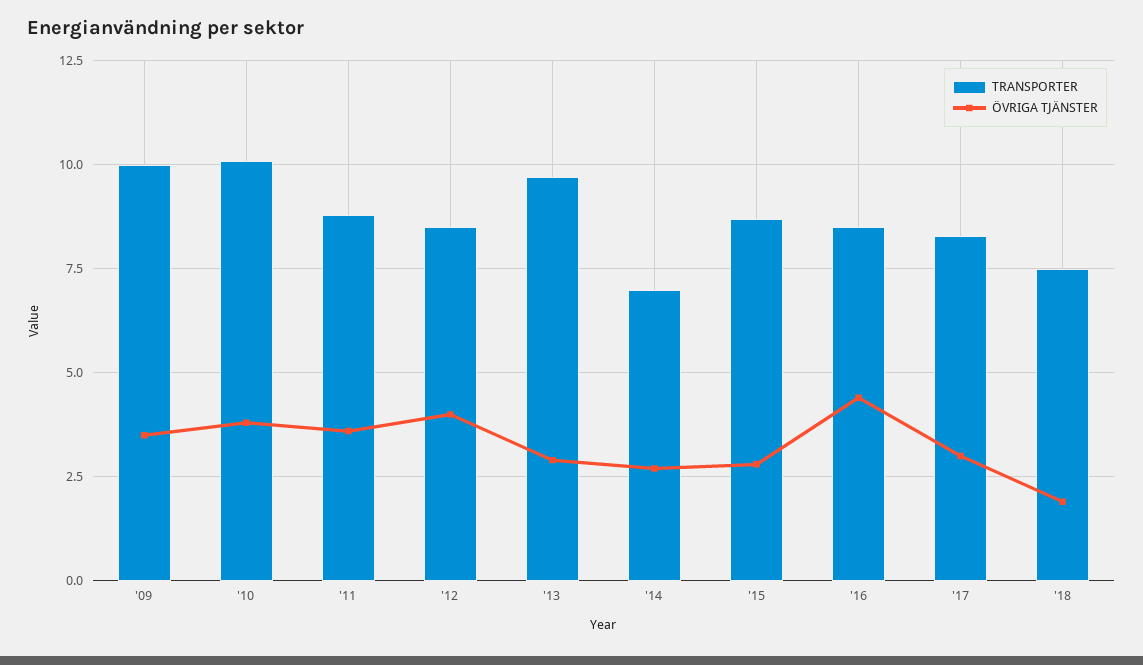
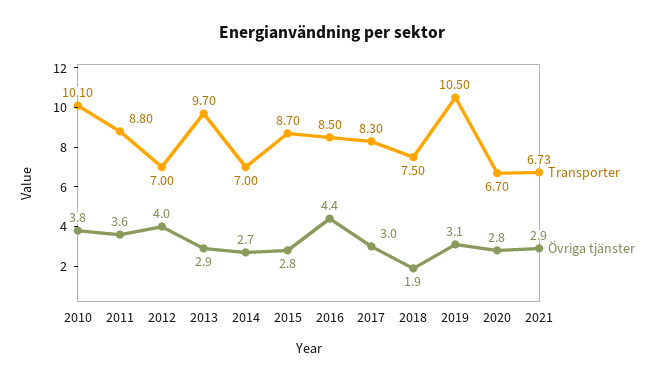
TRANSPORTER, '09: 10 -> none
ÖVRIGA TJÄNSTER, '09: 3.5 -> none
TRANSPORTER, '12: 8.5 -> 7
TRANSPORTER, 2019: none -> 10.5
ÖVRIGA TJÄNSTER, 2019: none -> 3.1
TRANSPORTER, 2020: none -> 6.7
ÖVRIGA TJÄNSTER, 2020: none -> 2.8
TRANSPORTER, 2021: none -> 6.73
ÖVRIGA TJÄNSTER, 2021: none -> 2.9

